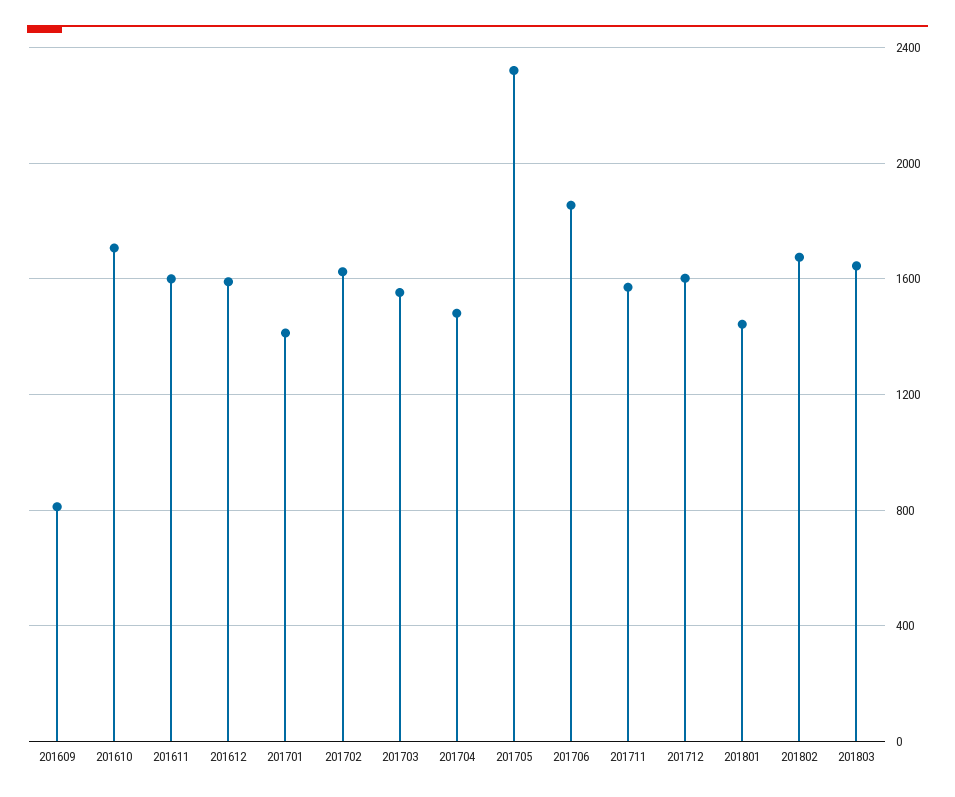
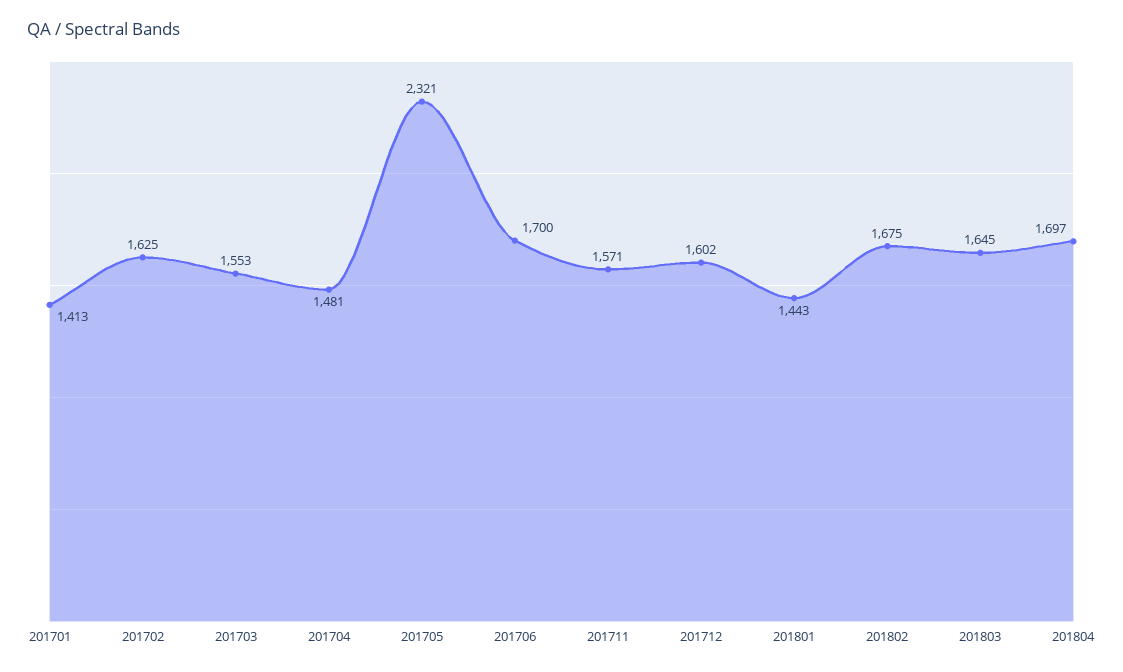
201609: 800 -> none
201610: 1700 -> none
201611: 1600 -> none
201612: 1600 -> none
201706: 1850 -> 1700
201804: none -> 1697

